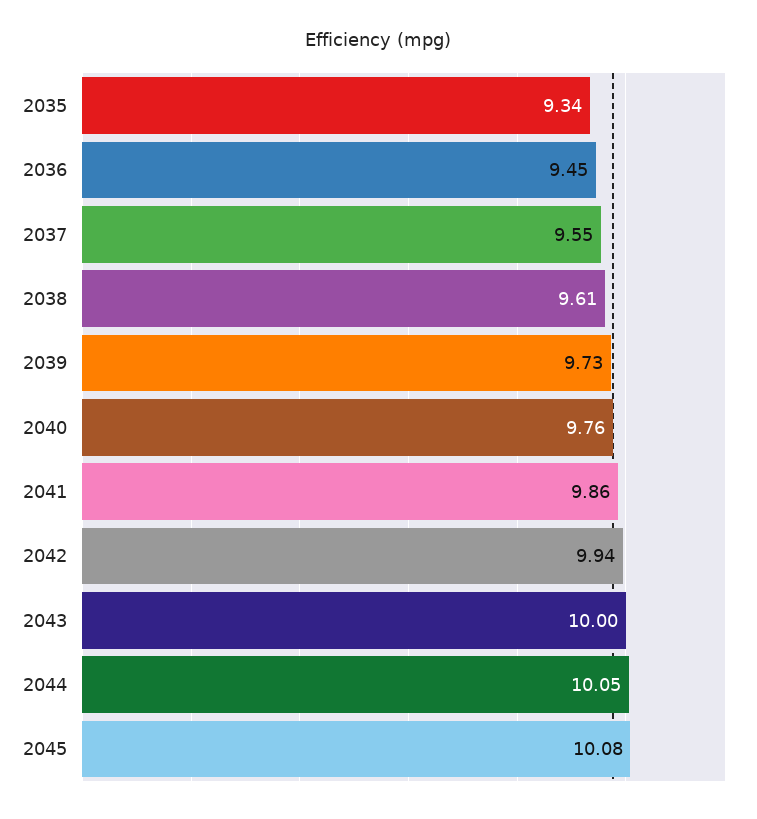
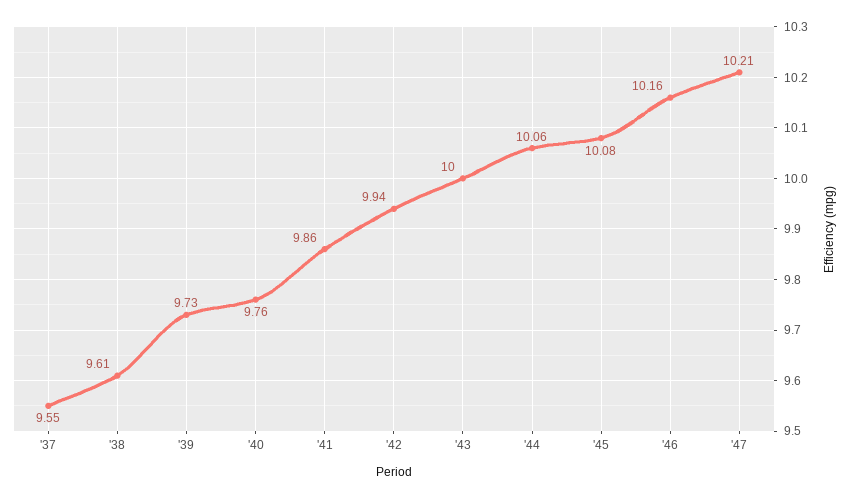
2035: 9.34 -> none
2036: 9.45 -> none
2044: 10.05 -> 10.06
'46: none -> 10.16
'47: none -> 10.21

